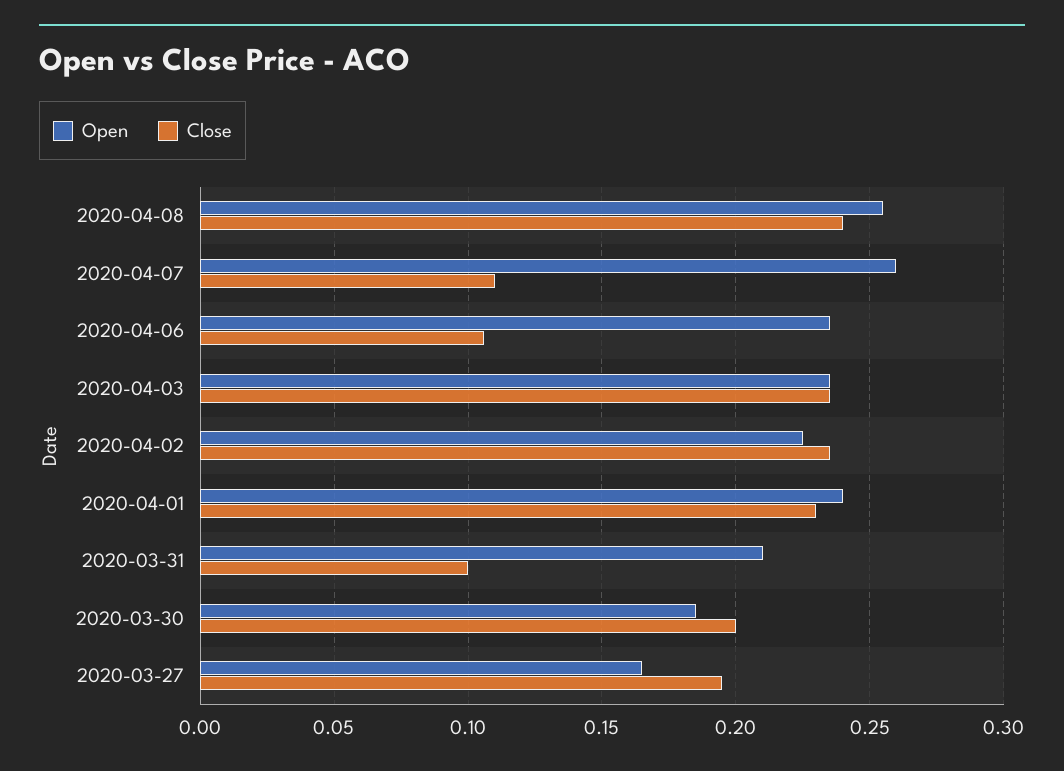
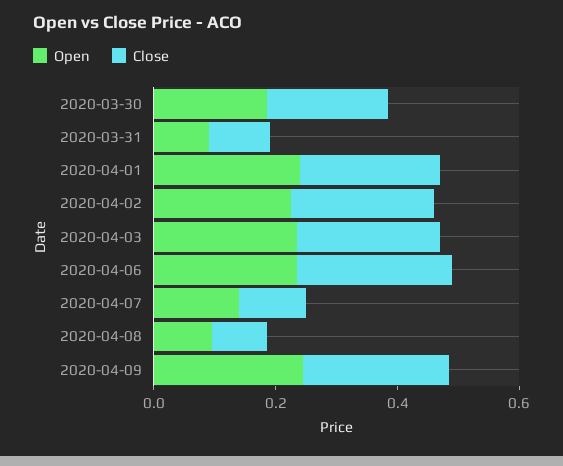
Open, 2020-04-08: 0.255 -> 0.1
Close, 2020-04-08: 0.24 -> 0.1
Open, 2020-04-07: 0.26 -> 0.15
Close, 2020-04-06: 0.105 -> 0.25
Open, 2020-03-31: 0.21 -> 0.1
Open, 2020-03-27: 0.165 -> none
Close, 2020-03-27: 0.195 -> none
Open, 2020-04-09: none -> 0.25
Close, 2020-04-09: none -> 0.25

